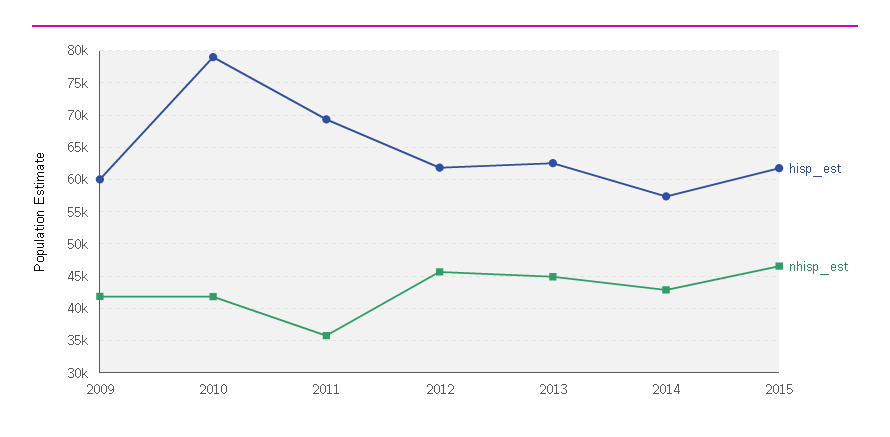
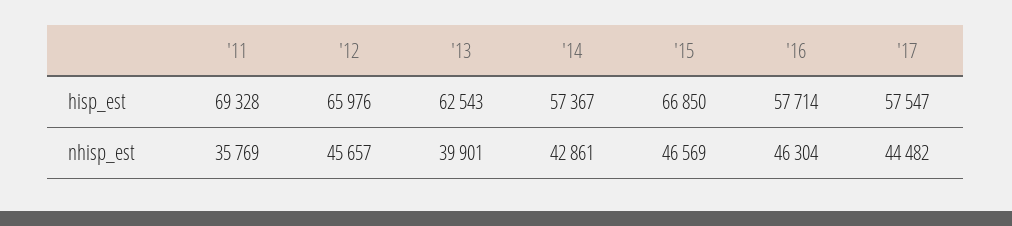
hisp_est, 2009: 60000 -> none
nhisp_est, 2009: 42000 -> none
hisp_est, 2010: 79000 -> none
nhisp_est, 2010: 42000 -> none
hisp_est, 2012: 62000 -> 65976
nhisp_est, 2013: 45000 -> 39901
hisp_est, 2015: 62000 -> 66850
hisp_est, '16: none -> 57714
hisp_est, '17: none -> 57547
nhisp_est, '16: none -> 46304
nhisp_est, '17: none -> 44482

